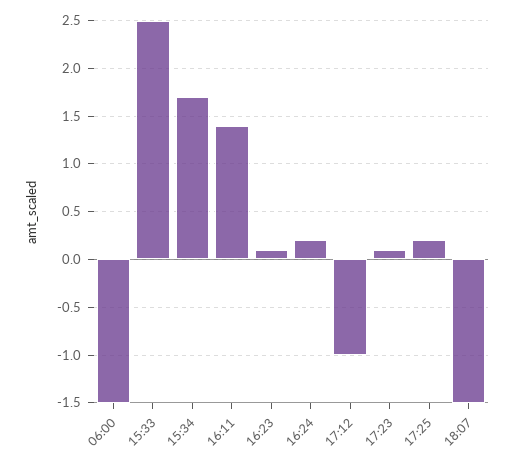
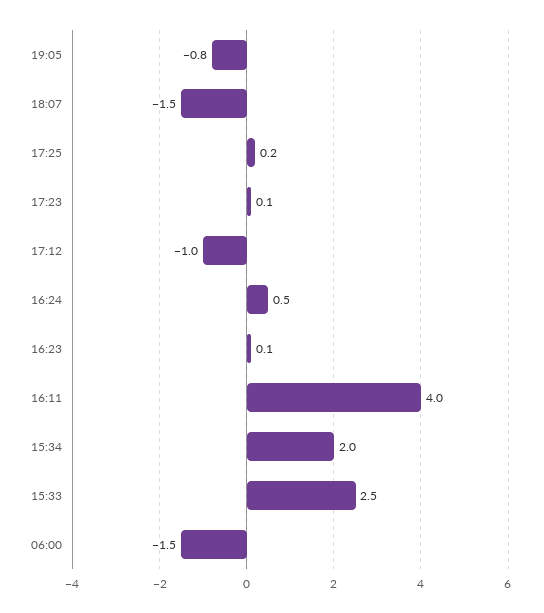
15:34: 1.7 -> 2
16:11: 1.4 -> 4
16:24: 0.2 -> 0.5
19:05: none -> -0.8

